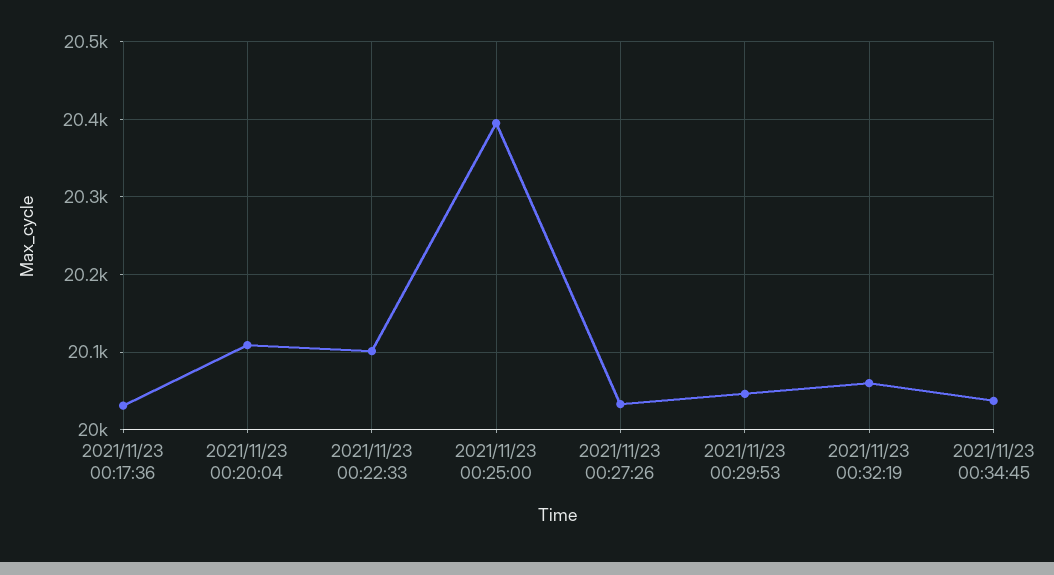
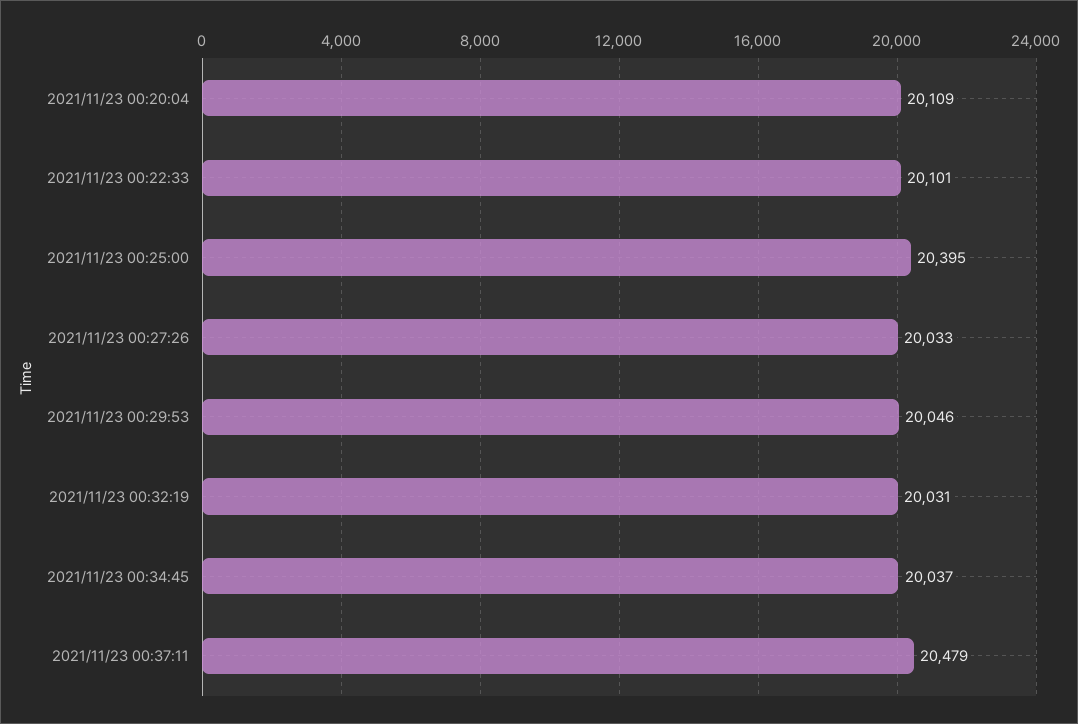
2021/11/23 00:17:36: 20030 -> none
2021/11/23 00:32:19: 20060 -> 20031
2021/11/23 00:37:11: none -> 20479

